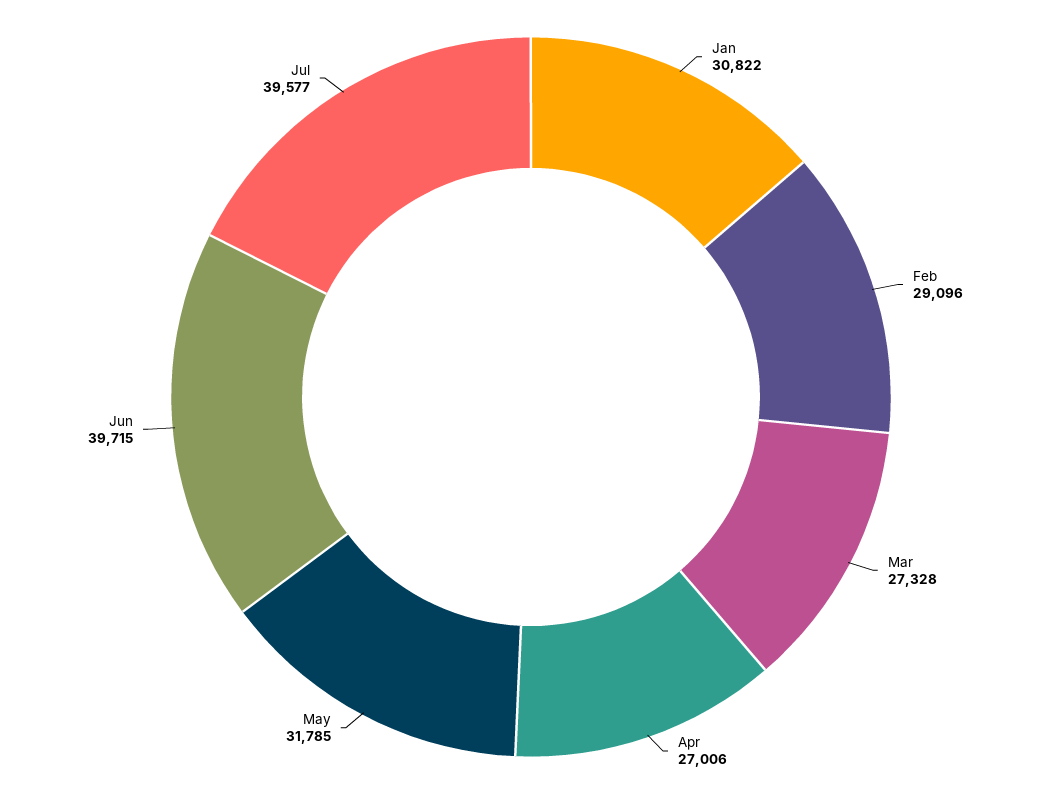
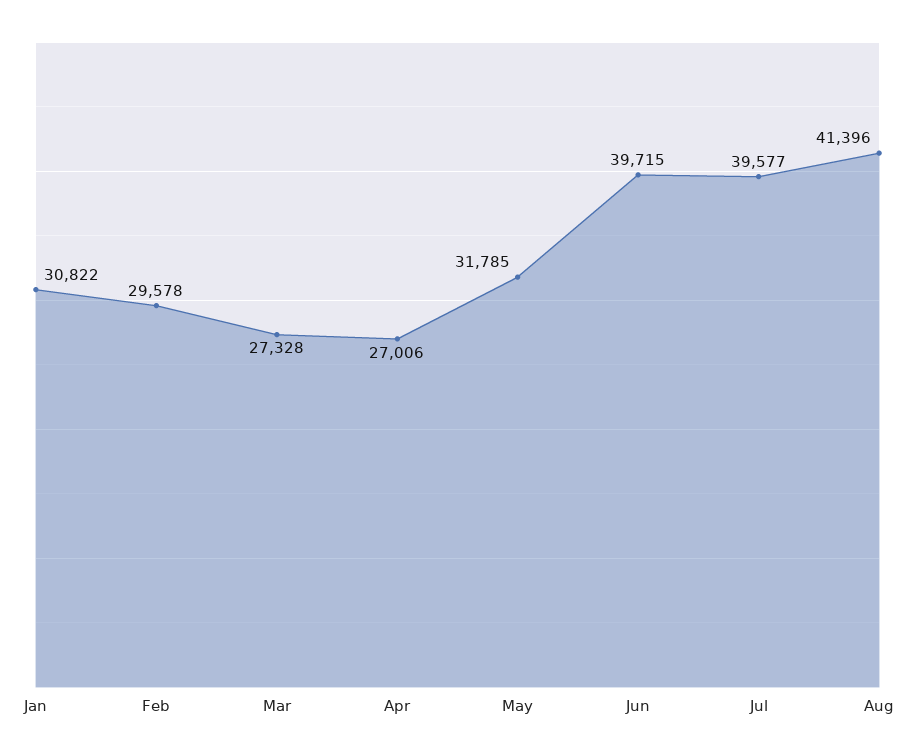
Feb: 29096 -> 29578
Aug: none -> 41396

